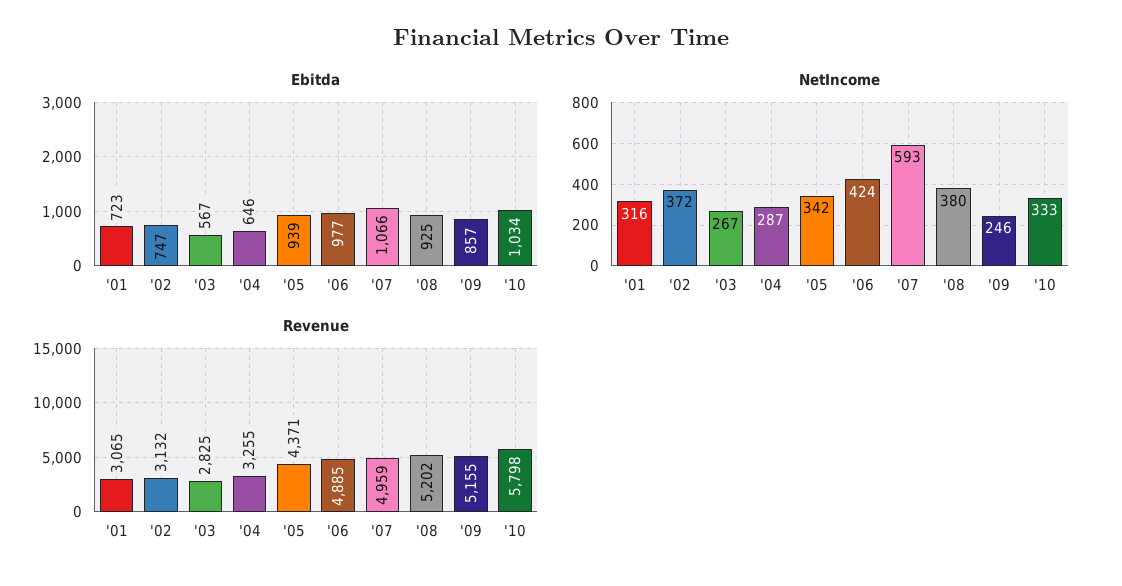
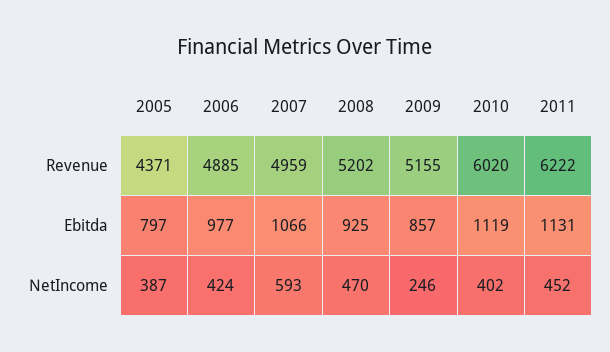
Ebitda, '01: 723 -> none
Ebitda, '02: 747 -> none
Ebitda, '03: 567 -> none
Ebitda, '04: 646 -> none
Ebitda, '05: 939 -> 797
Ebitda, '10: 1034 -> 1119
NetIncome, '01: 316 -> none
NetIncome, '02: 372 -> none
NetIncome, '03: 267 -> none
NetIncome, '04: 287 -> none
NetIncome, '05: 342 -> 387
NetIncome, '08: 380 -> 470
NetIncome, '10: 333 -> 402
Revenue, '01: 3065 -> none
Revenue, '02: 3132 -> none
Revenue, '03: 2825 -> none
Revenue, '04: 3255 -> none
Revenue, '10: 5798 -> 6020
Revenue, 2011: none -> 6222
Ebitda, 2011: none -> 1131
NetIncome, 2011: none -> 452

